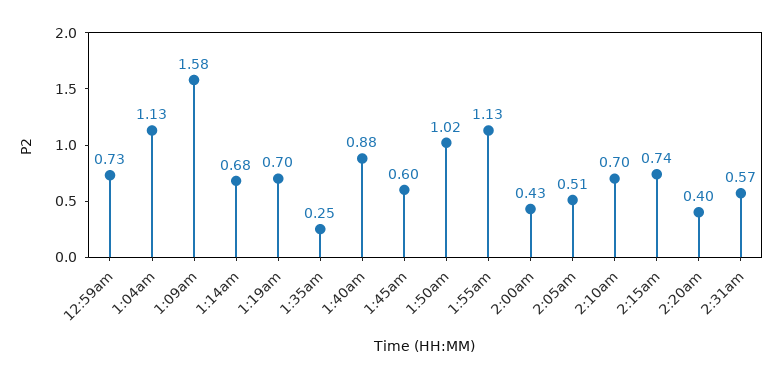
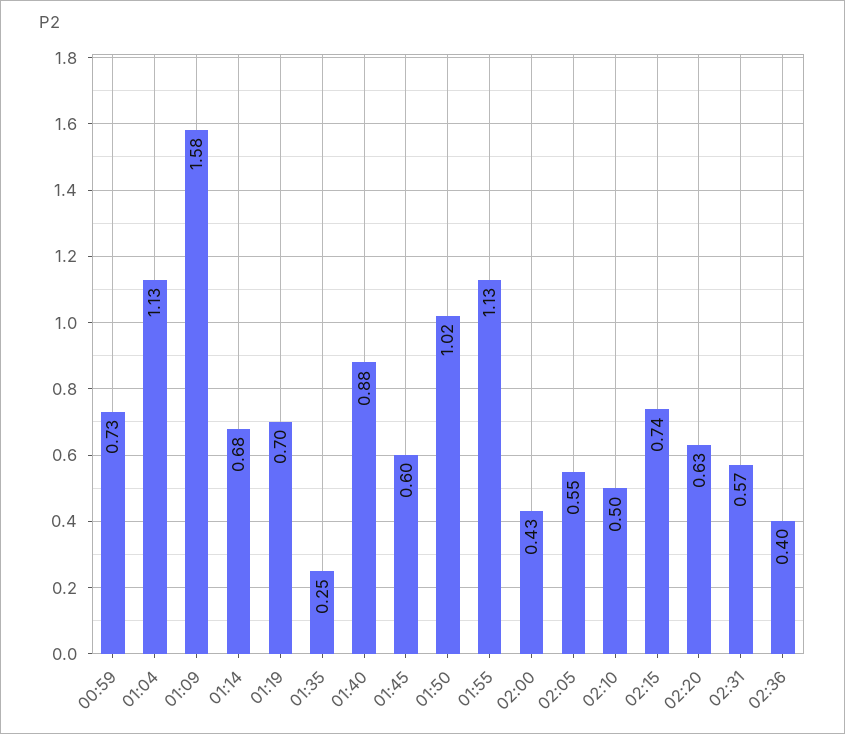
2:05am: 0.51 -> 0.55
2:10am: 0.7 -> 0.5
2:20am: 0.4 -> 0.63
02:36: none -> 0.4

